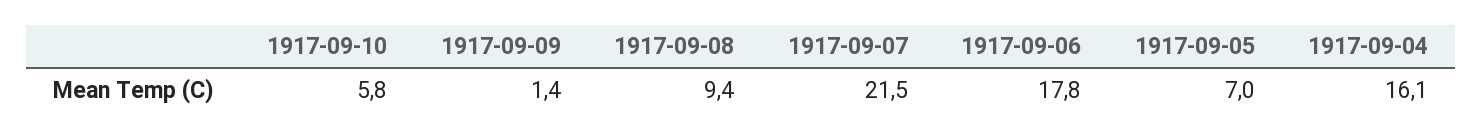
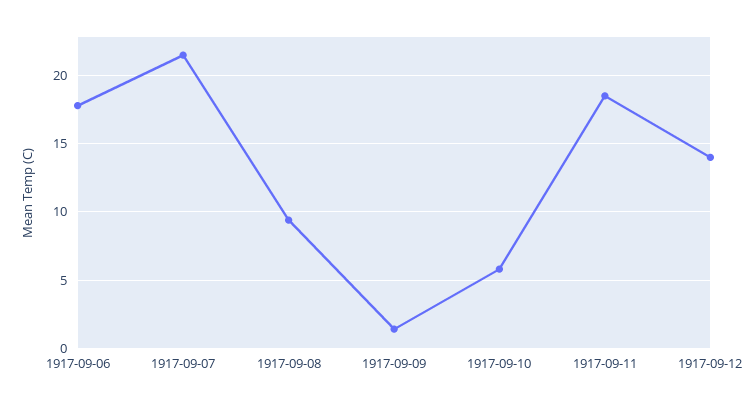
1917-09-05: 7 -> none
1917-09-04: 16.1 -> none
1917-09-11: none -> 18.5
1917-09-12: none -> 14

